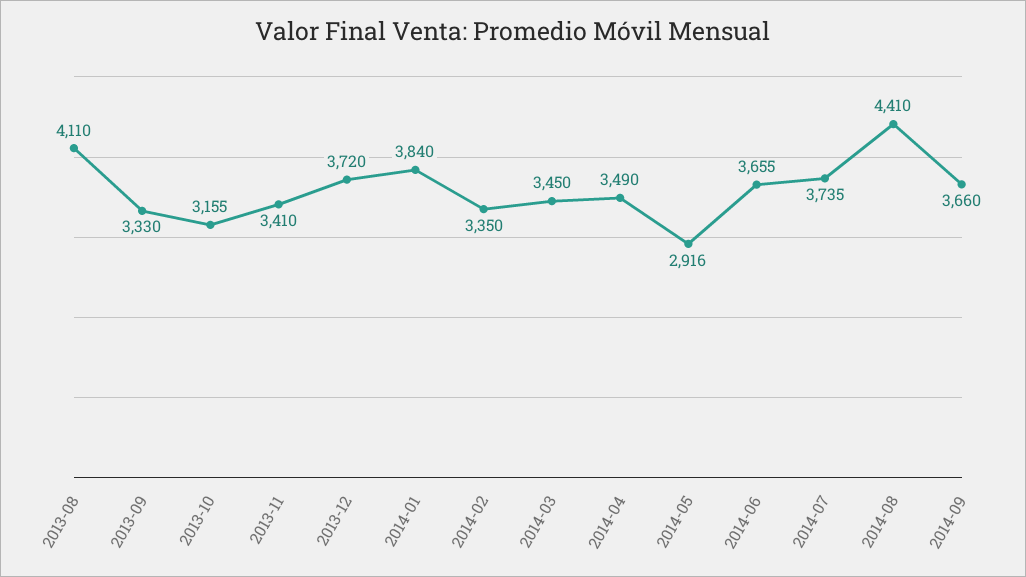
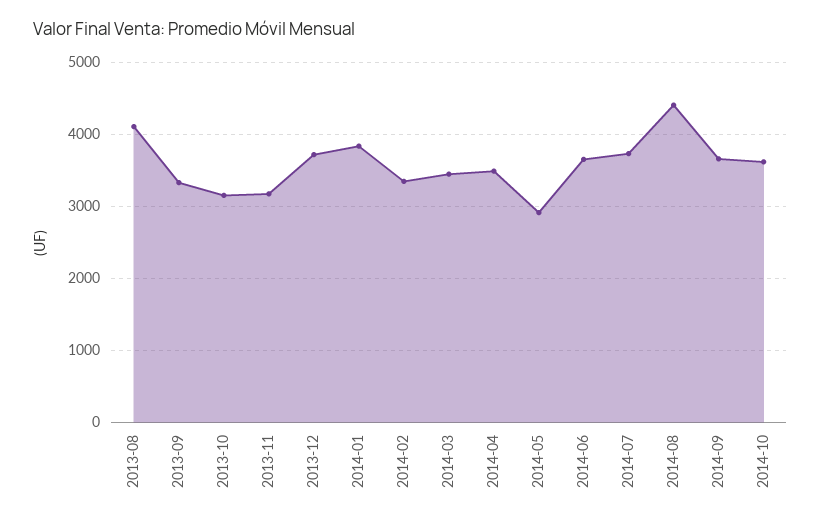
2013-11: 3410 -> 3200
2014-10: none -> 3600

